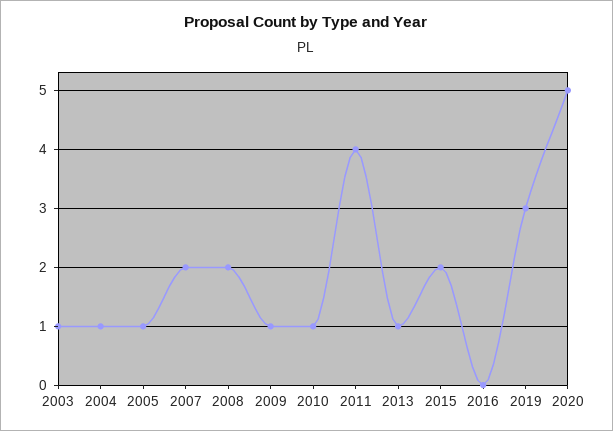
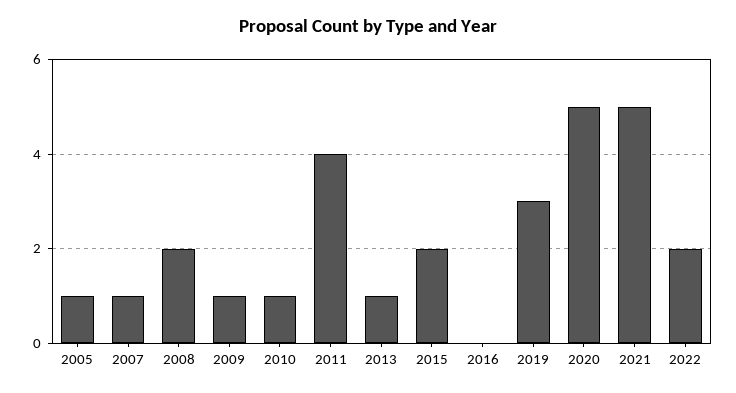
2003: 1 -> none
2004: 1 -> none
2007: 2 -> 1
2021: none -> 5
2022: none -> 2

